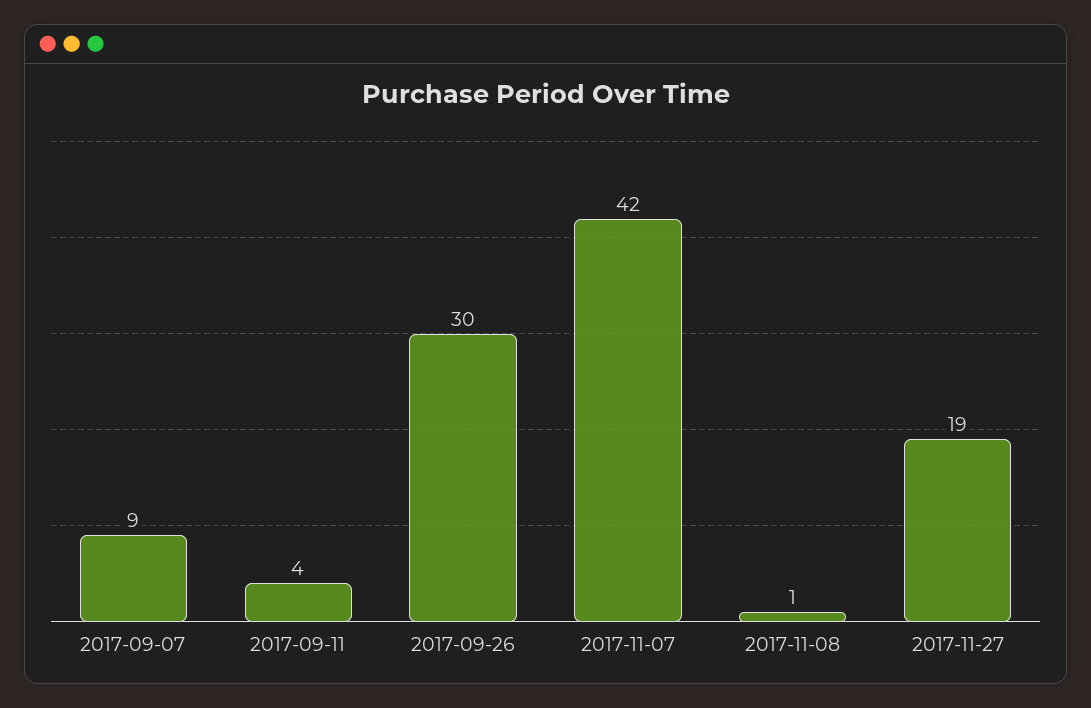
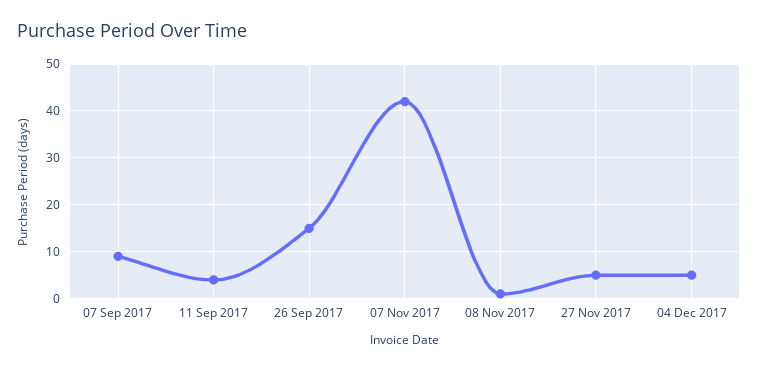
2017-09-26: 30 -> 15
2017-11-27: 19 -> 5
04 Dec 2017: none -> 5

